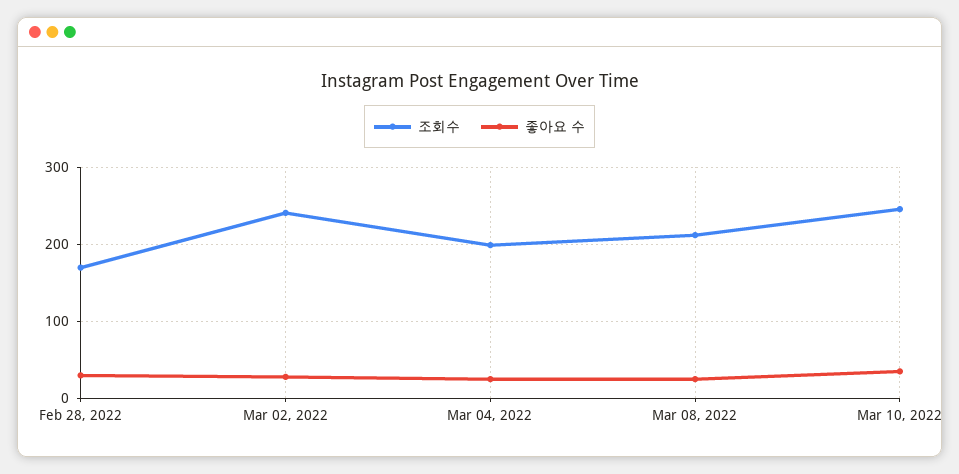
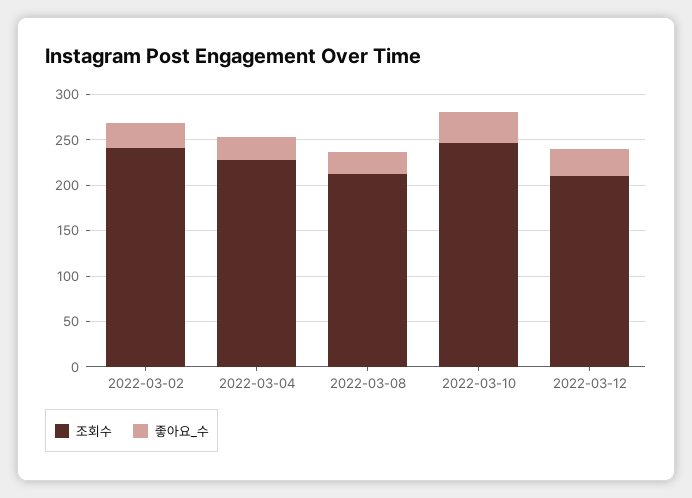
조회수, Feb 28, 2022: 170 -> none
좋아요 수, Feb 28, 2022: 30 -> none
조회수, Mar 04, 2022: 200 -> 230
조회수, 2022-03-12: none -> 210
좋아요 수, 2022-03-12: none -> 30

